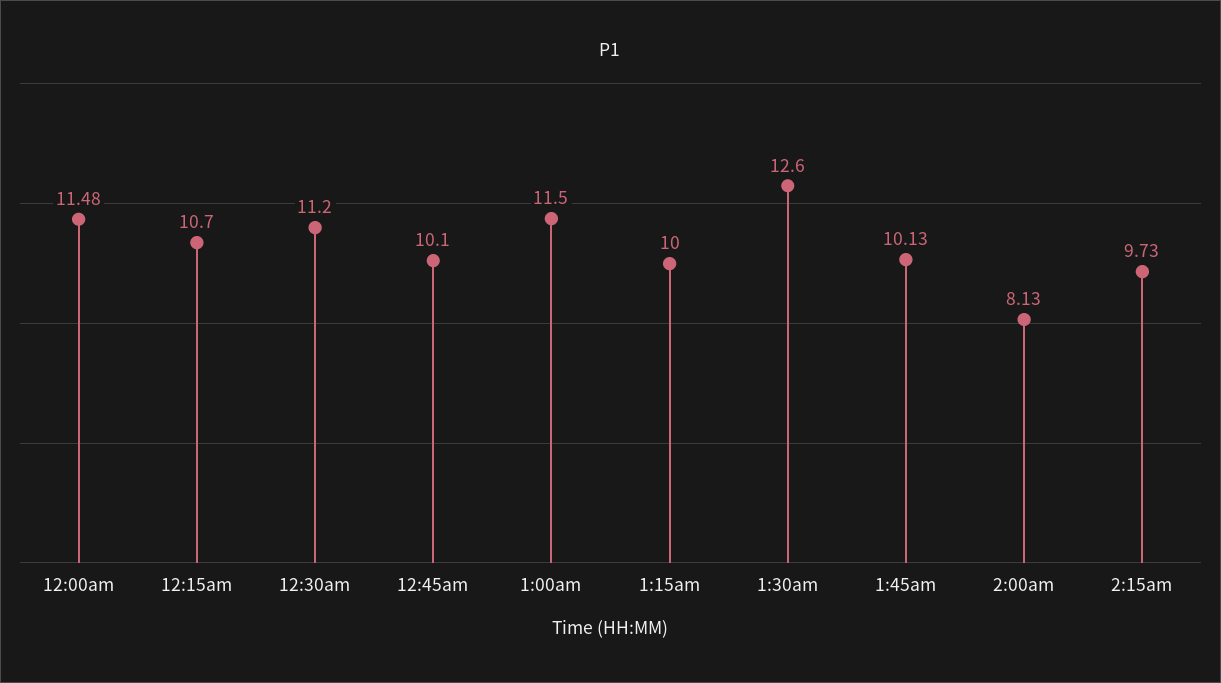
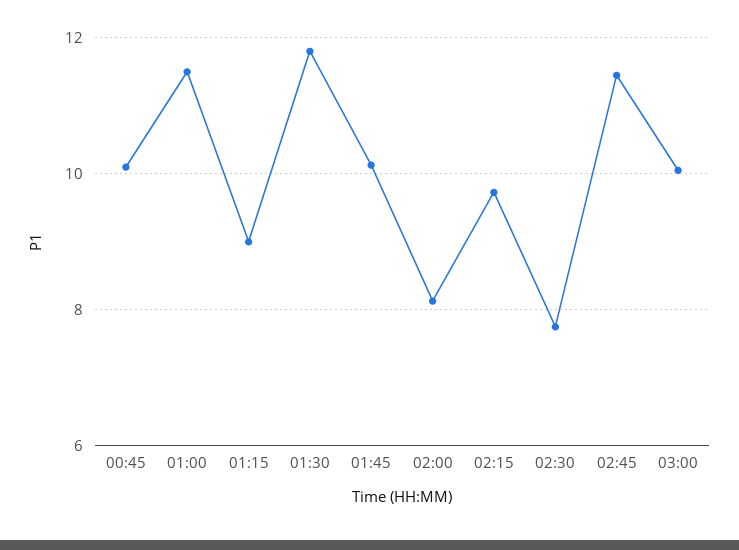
12:00am: 11.48 -> none
12:15am: 10.7 -> none
12:30am: 11.2 -> none
1:15am: 10 -> 9
1:30am: 12.6 -> 11.8
02:30: none -> 7.8
02:45: none -> 11.4
03:00: none -> 10

